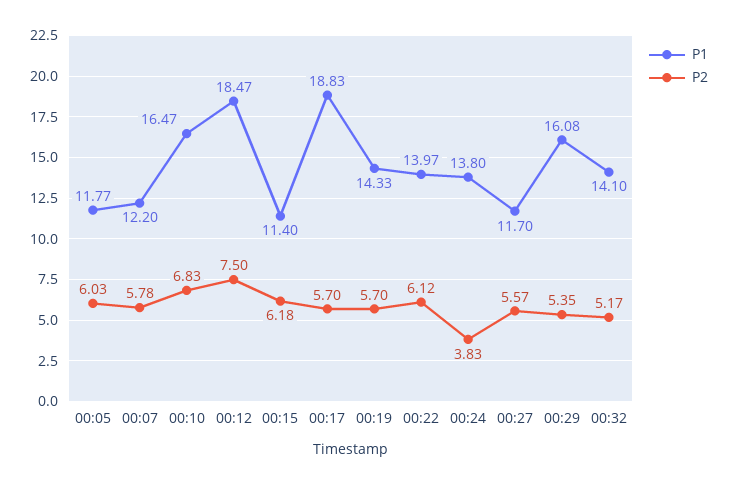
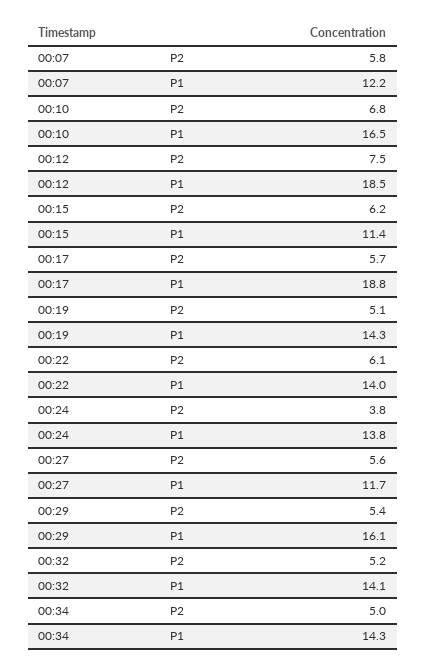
P1, 00:05: 11.77 -> none
P2, 00:05: 6.03 -> none
P2, 00:19: 5.7 -> 5.1
P2, 00:34: none -> 5
P1, 00:34: none -> 14.3

